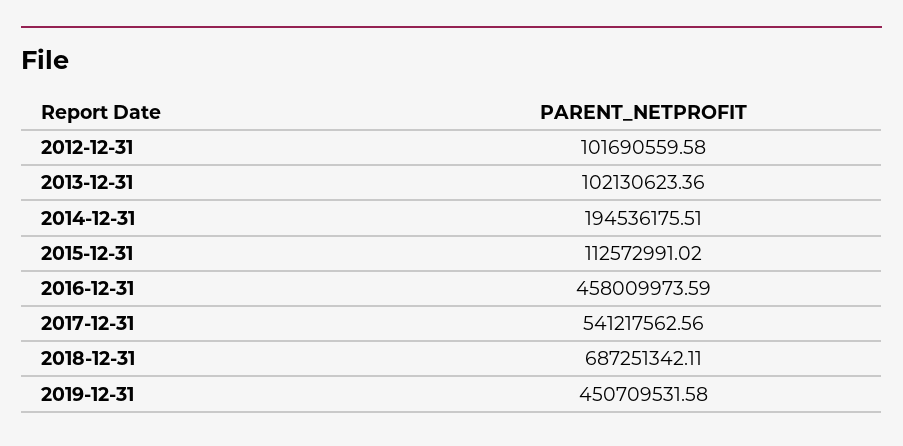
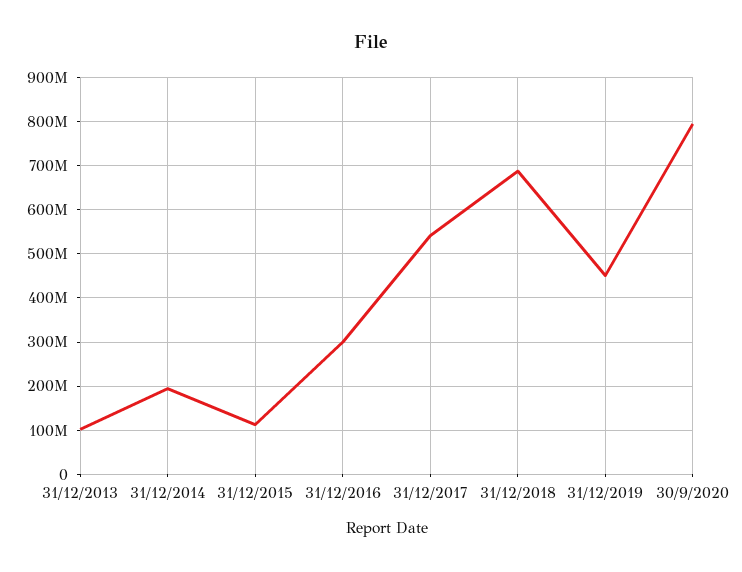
2012-12-31: 101690559.58 -> none
2016-12-31: 458009973.59 -> 300000000
30/9/2020: none -> 800000000

